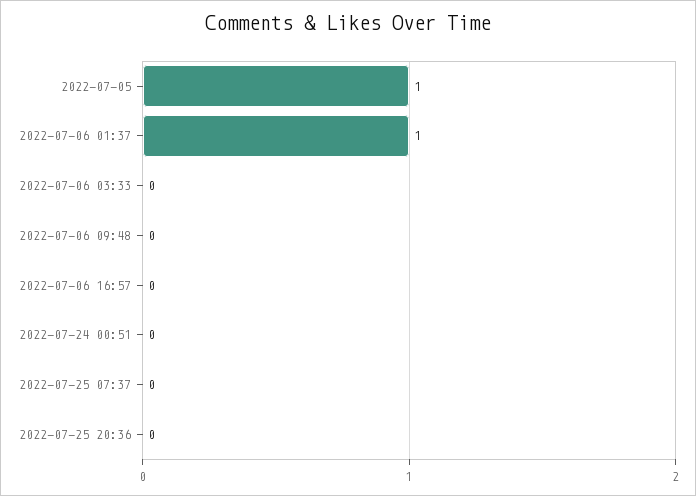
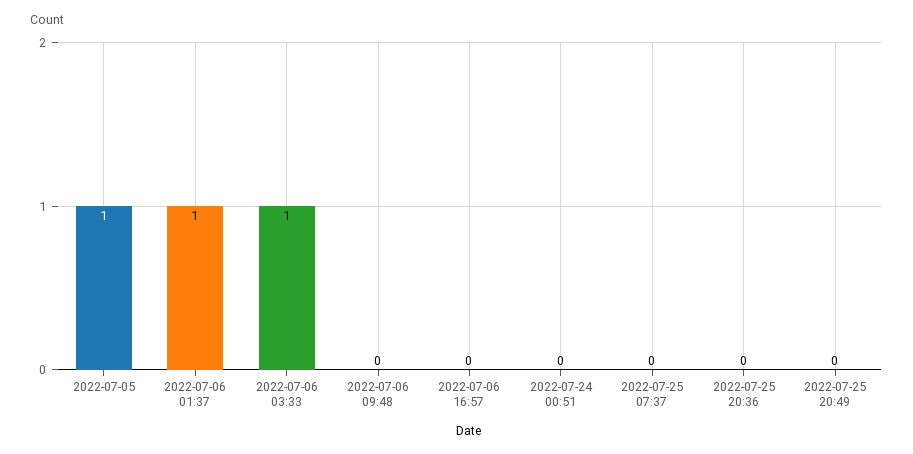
2022-07-06 03:33: 0 -> 1
2022-07-25 20:49: none -> 0

